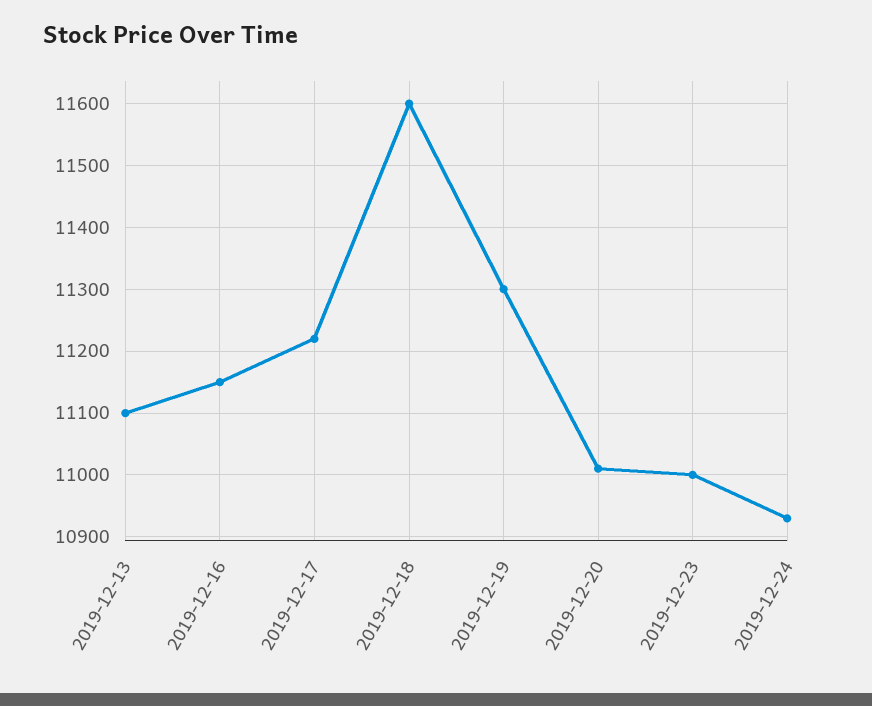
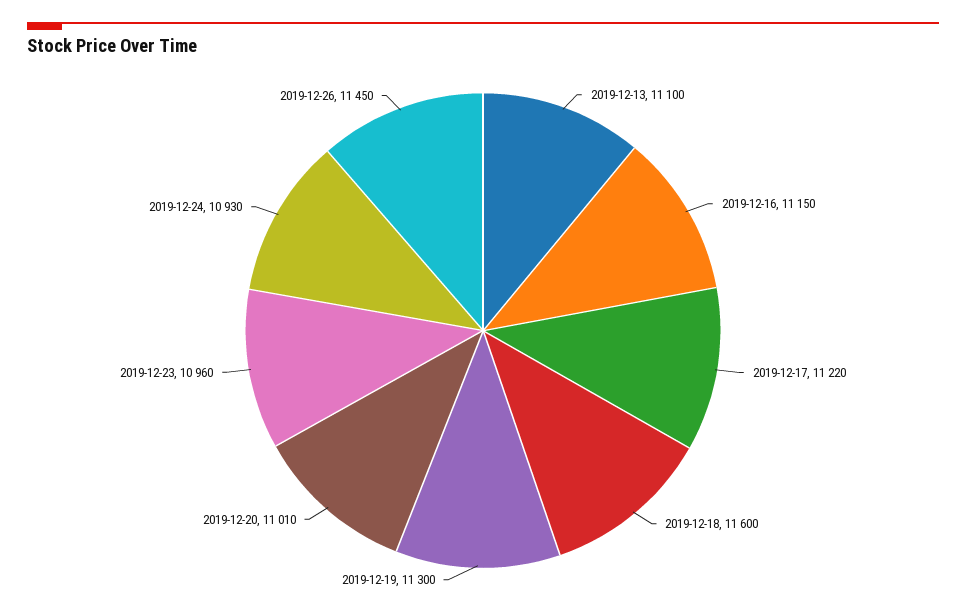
2019-12-23: 11000 -> 10960
2019-12-26: none -> 11450

